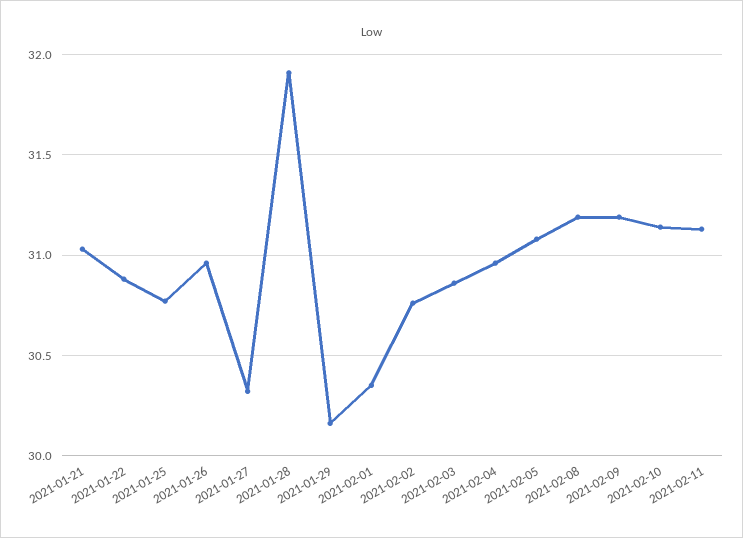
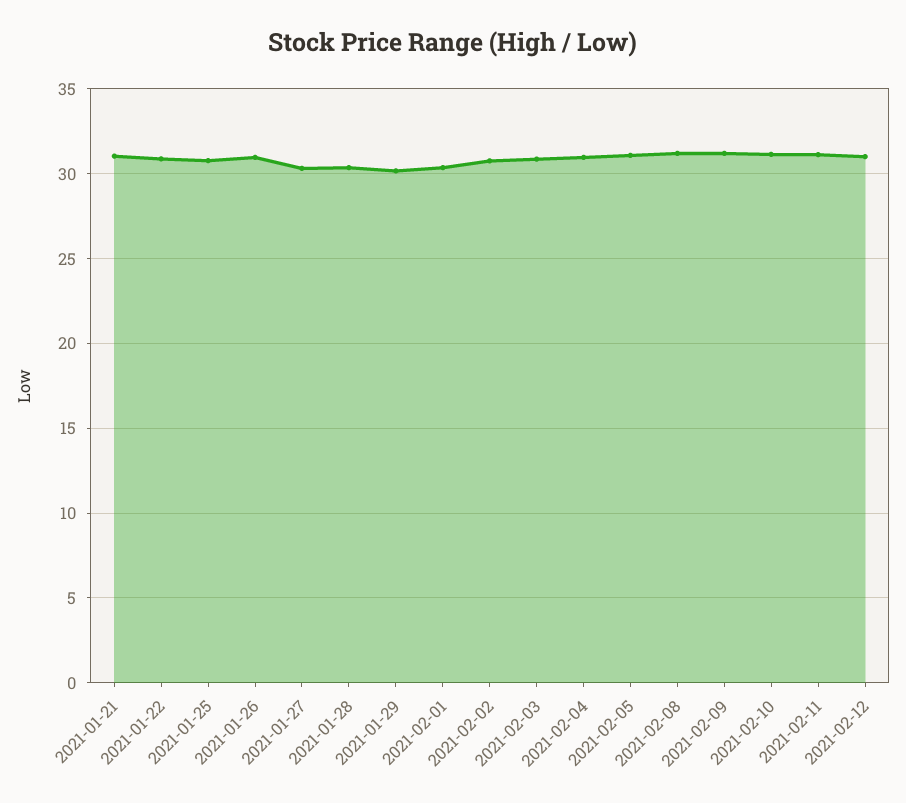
2021-01-28: 31.9 -> 30.5
2021-02-12: none -> 31

